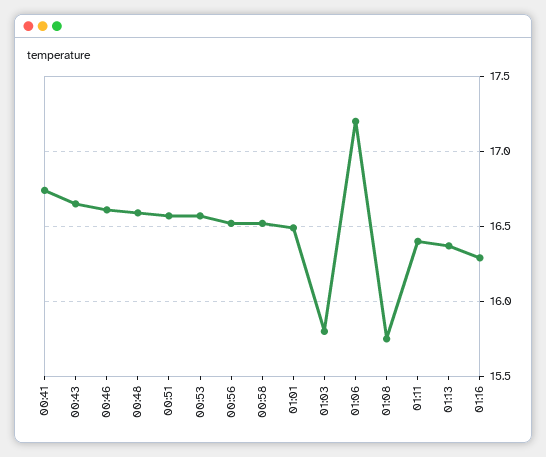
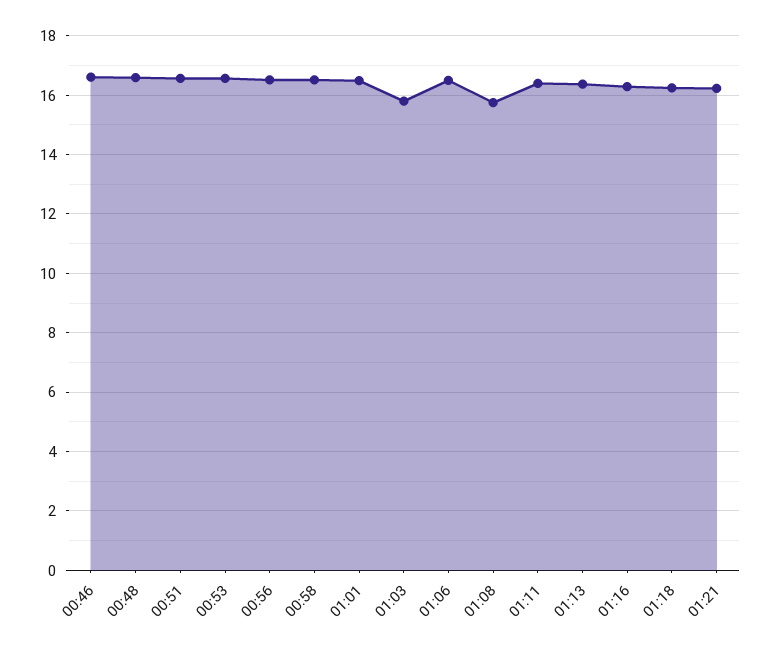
00:41: 16.75 -> none
00:43: 16.65 -> none
01:06: 17.2 -> 16.5
01:18: none -> 16.25
01:21: none -> 16.25

